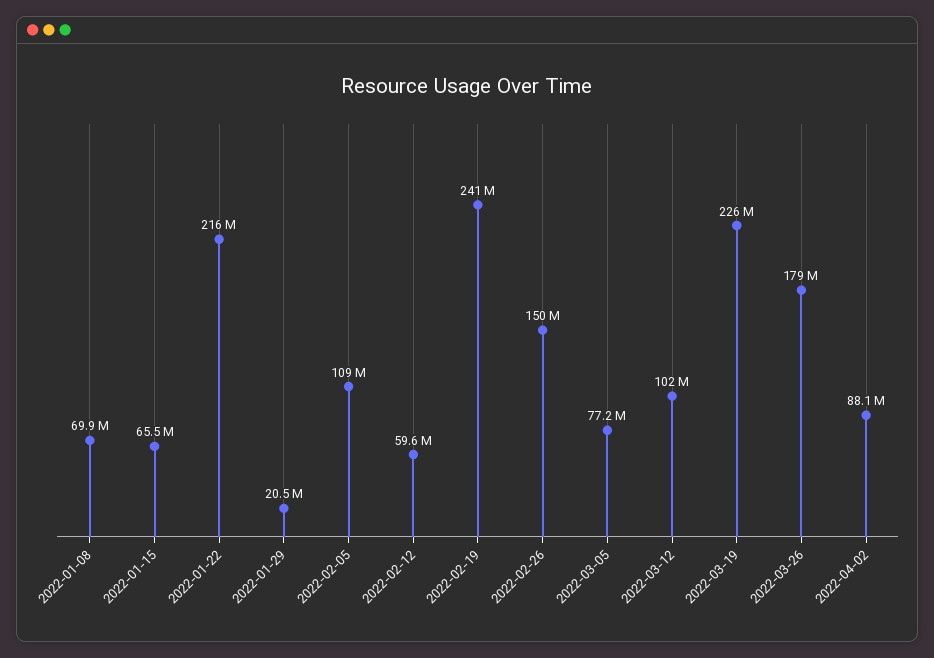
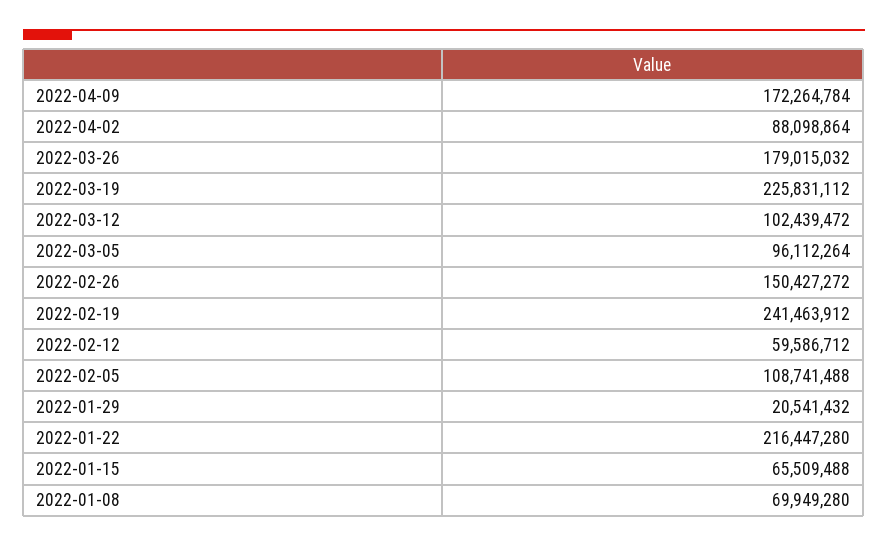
2022-03-05: 77200000 -> 96112264
2022-04-09: none -> 172264784

